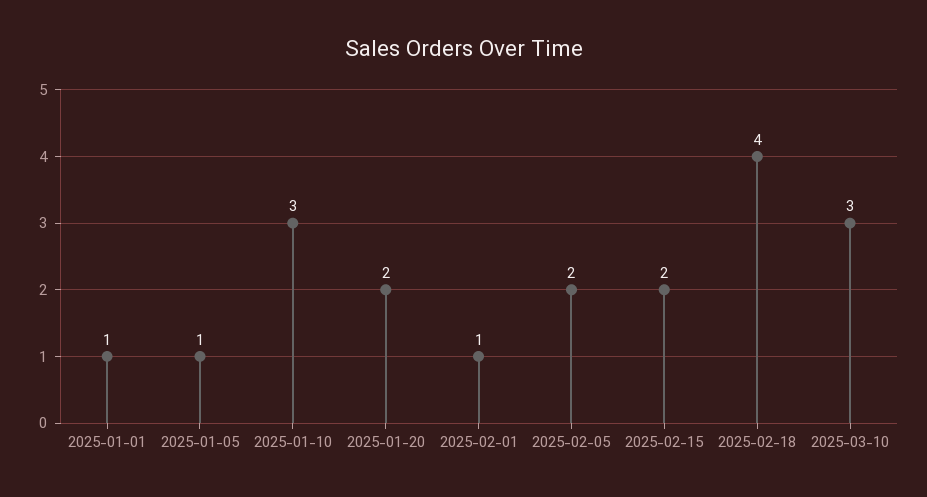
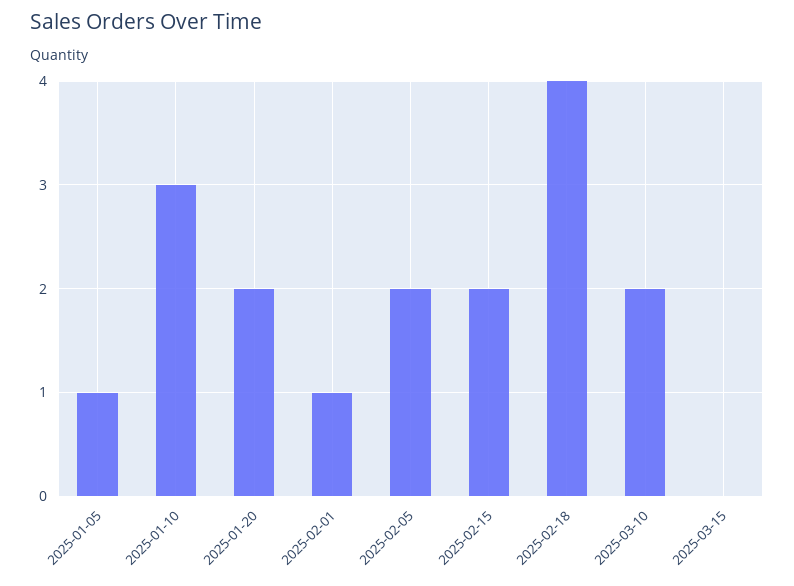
2025-01-01: 1 -> none
2025-03-10: 3 -> 2
2025-03-15: none -> 0

